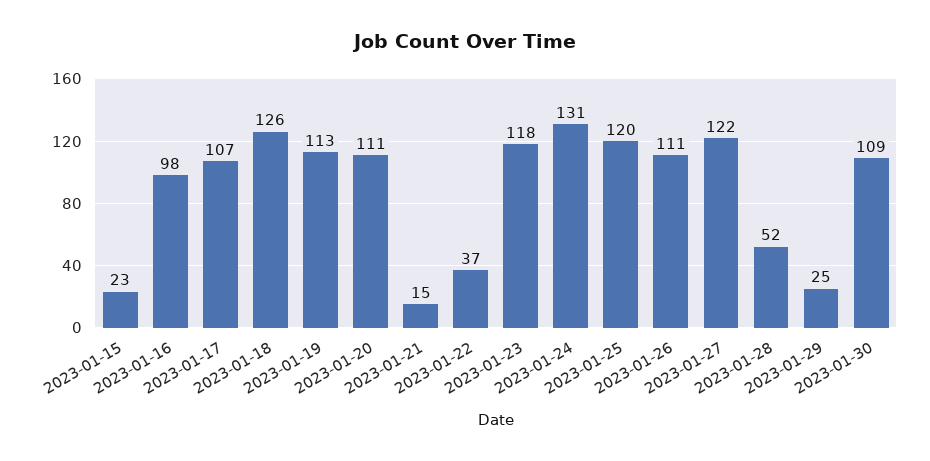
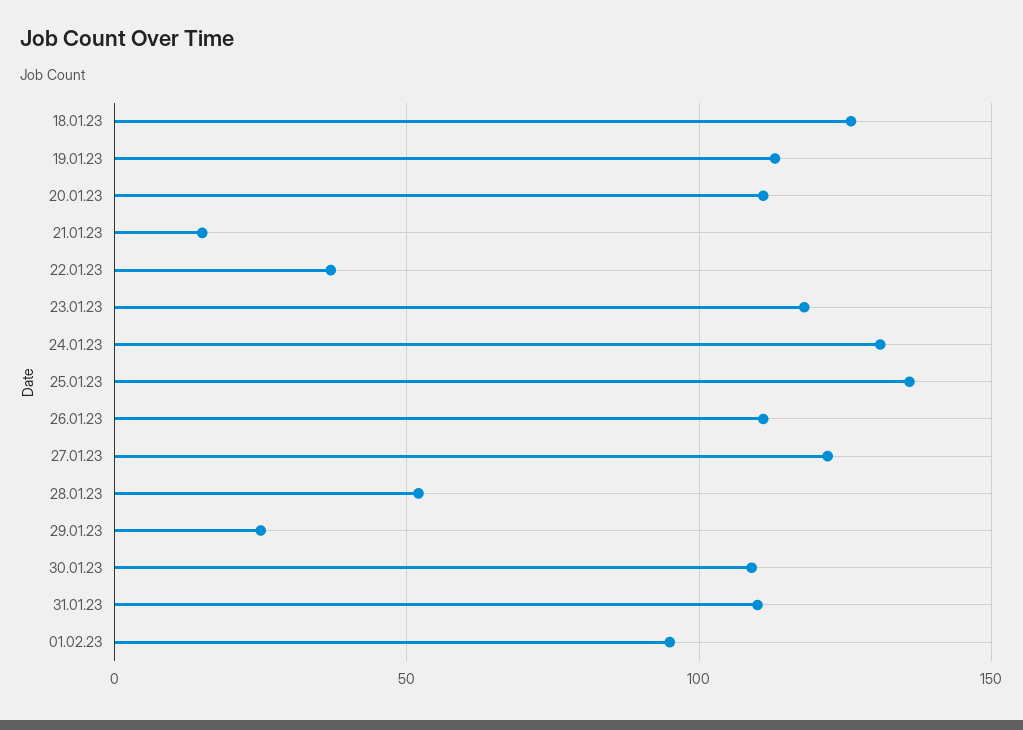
2023-01-15: 23 -> none
2023-01-16: 98 -> none
2023-01-17: 107 -> none
2023-01-25: 120 -> 135
31.01.23: none -> 110
01.02.23: none -> 95

